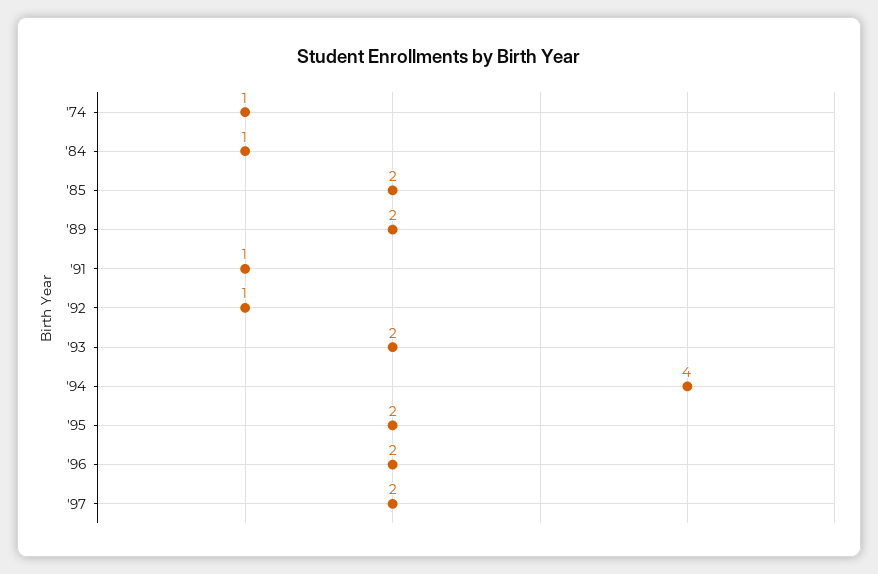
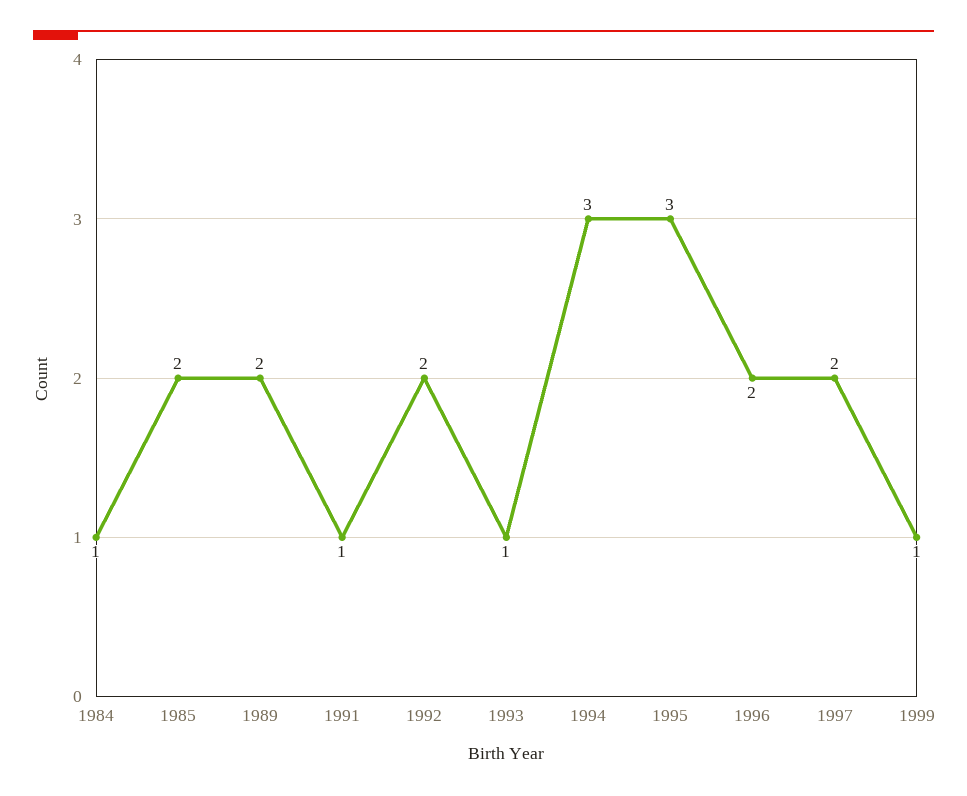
'74: 1 -> none
'92: 1 -> 2
'93: 2 -> 1
'94: 4 -> 3
'95: 2 -> 3
1999: none -> 1

